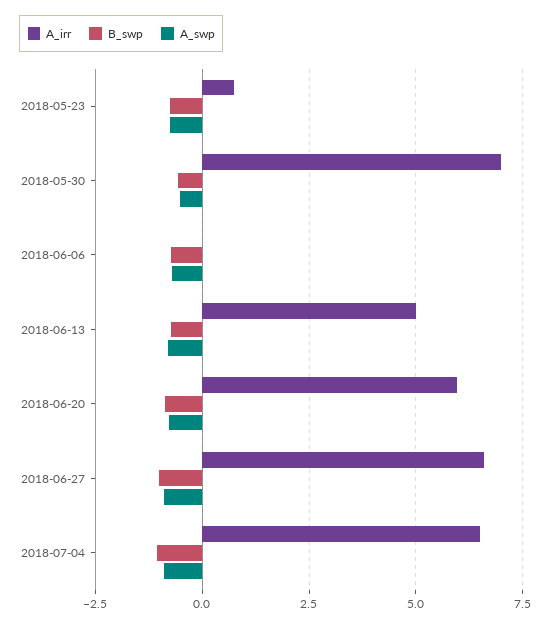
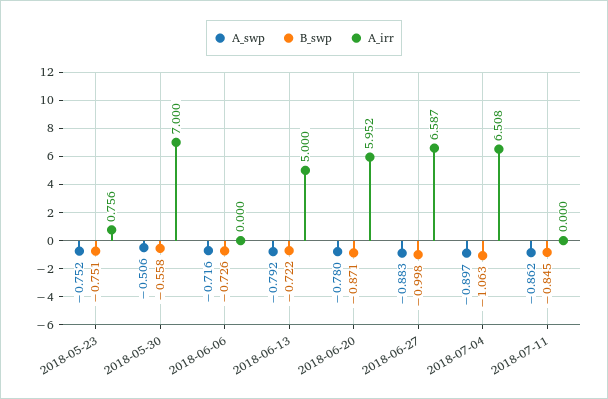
A_swp, 2018-07-11: none -> -0.862
B_swp, 2018-07-11: none -> -0.845
A_irr, 2018-07-11: none -> 0

